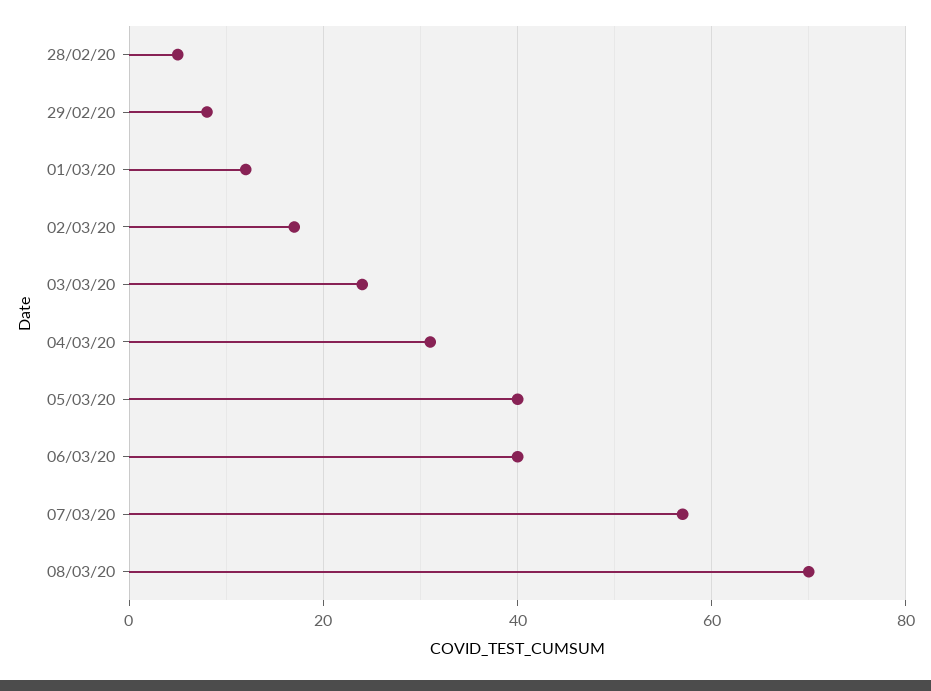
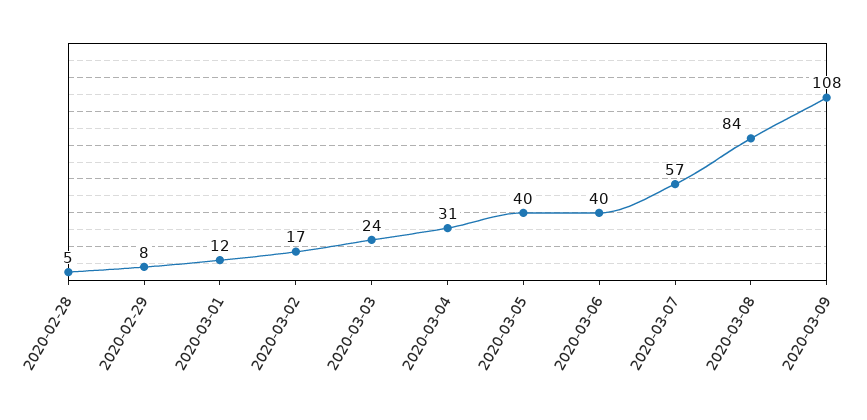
08/03/20: 70 -> 84
2020-03-09: none -> 108

